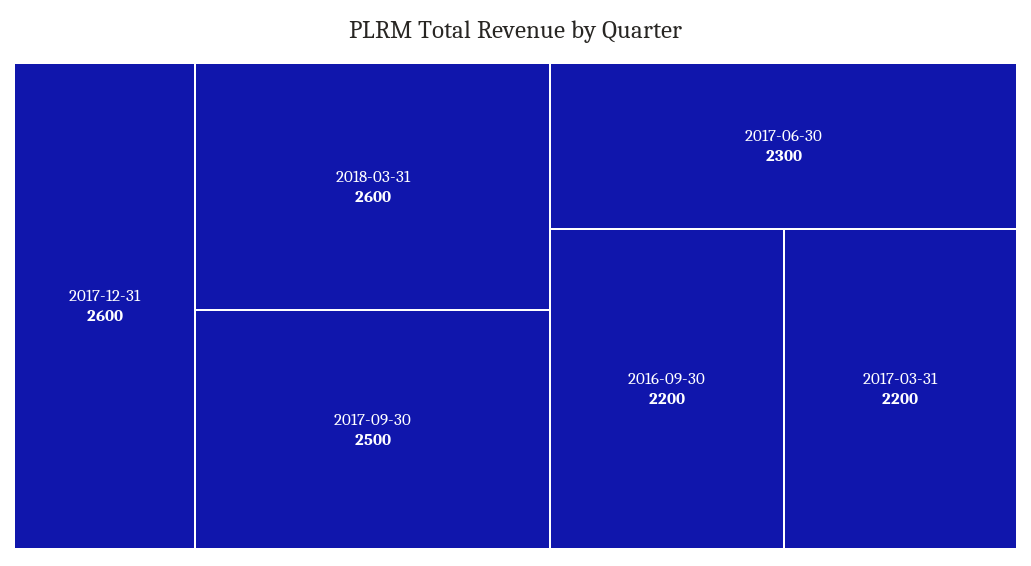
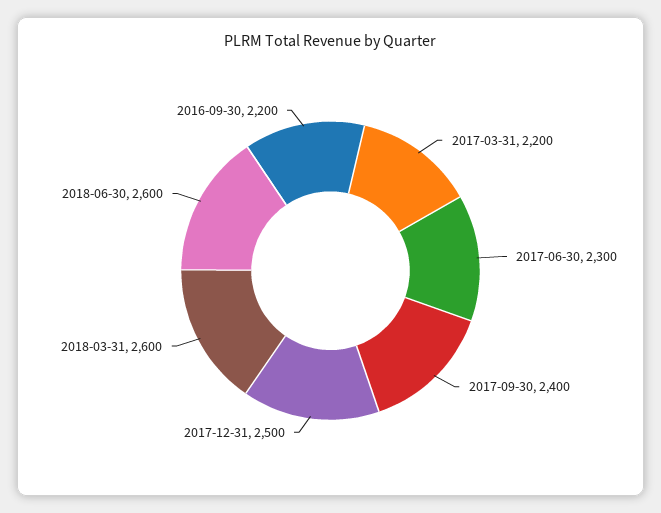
2017-12-31: 2600 -> 2500
2017-09-30: 2500 -> 2400
2018-06-30: none -> 2600

